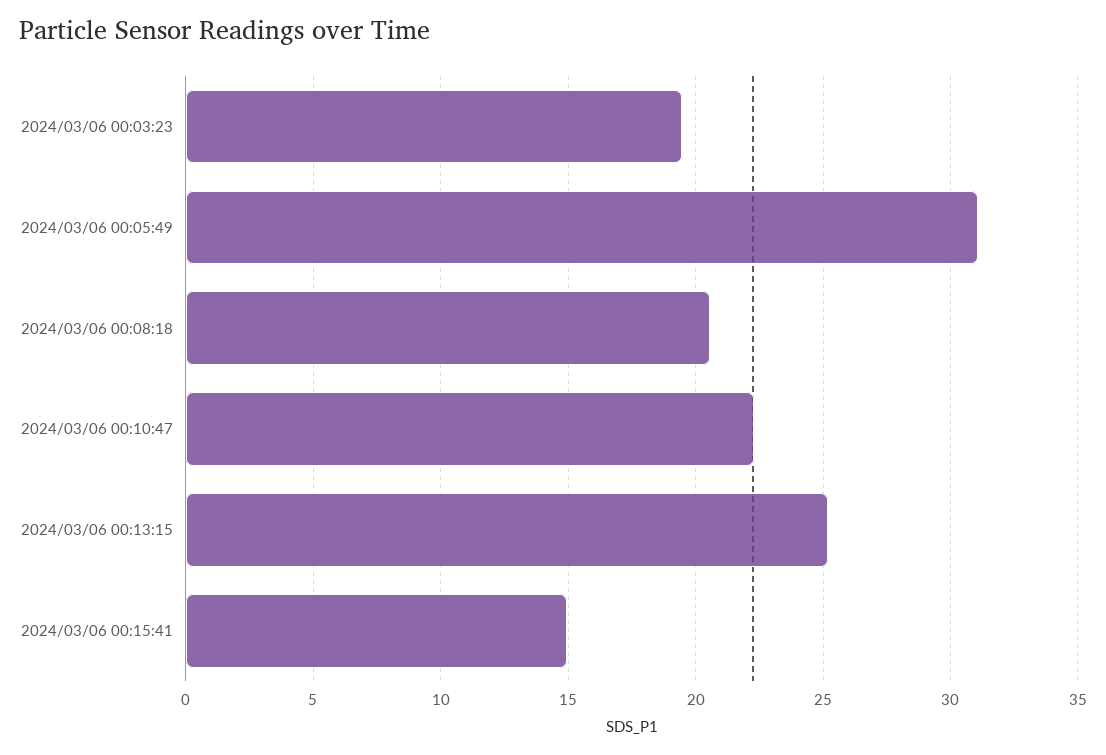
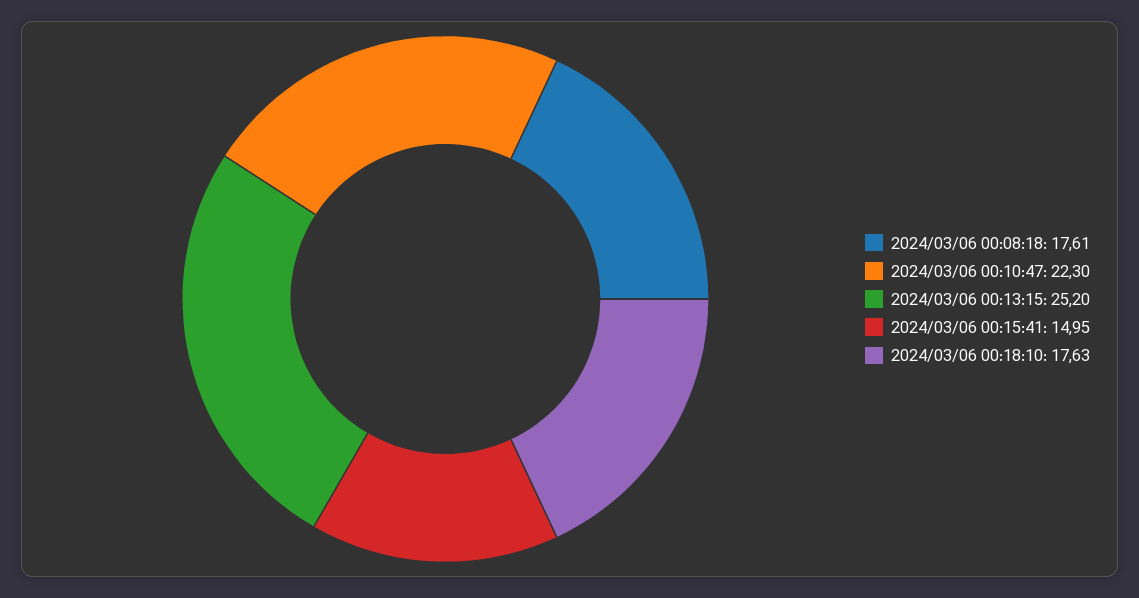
2024/03/06 00:03:23: 19.5 -> none
2024/03/06 00:05:49: 31 -> none
2024/03/06 00:08:18: 20.5 -> 17.61
2024/03/06 00:18:10: none -> 17.63

